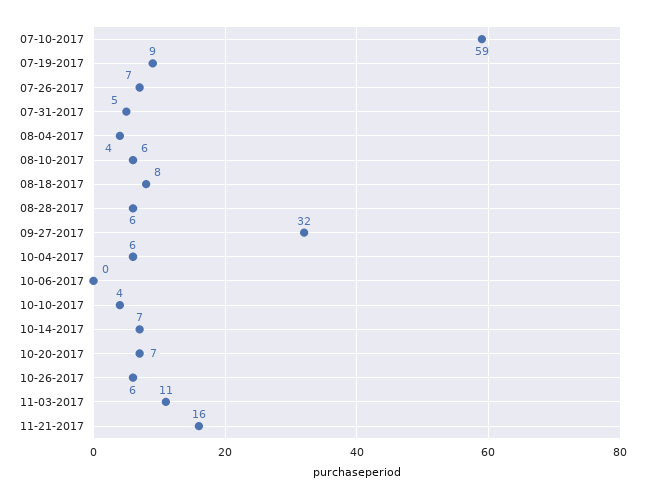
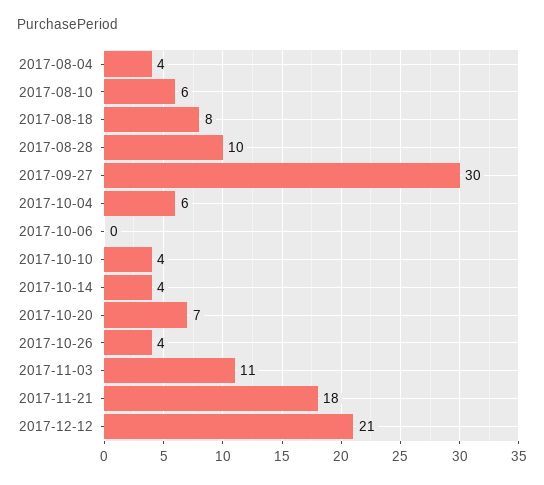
07-10-2017: 59 -> none
07-19-2017: 9 -> none
07-26-2017: 7 -> none
07-31-2017: 5 -> none
08-28-2017: 6 -> 10
09-27-2017: 32 -> 30
10-14-2017: 7 -> 4
10-26-2017: 6 -> 4
11-21-2017: 16 -> 18
2017-12-12: none -> 21

